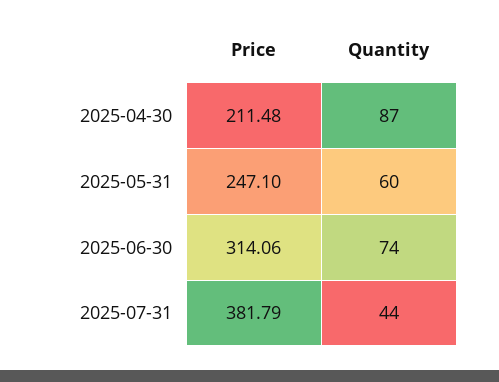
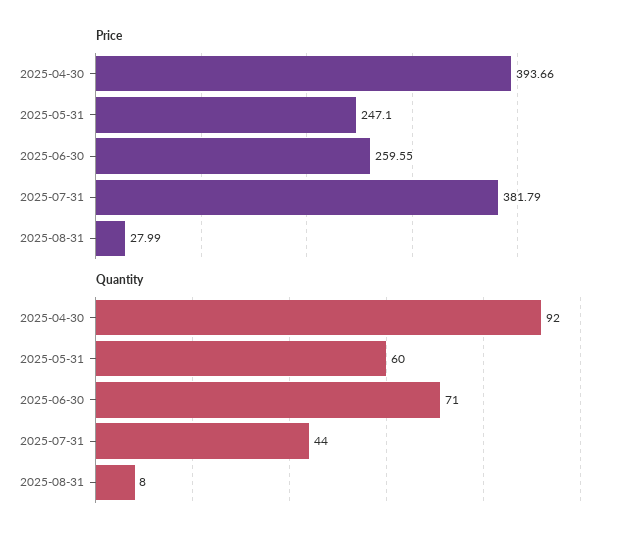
Price, 2025-04-30: 211.48 -> 393.66
Quantity, 2025-04-30: 87 -> 92
Price, 2025-06-30: 314.06 -> 259.55
Quantity, 2025-06-30: 74 -> 71
Price, 2025-08-31: none -> 27.99
Quantity, 2025-08-31: none -> 8

